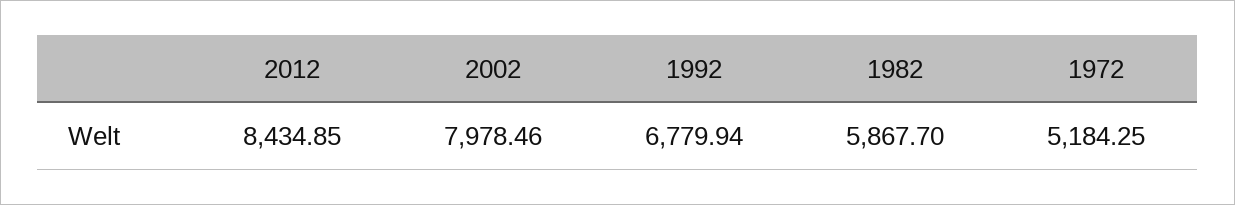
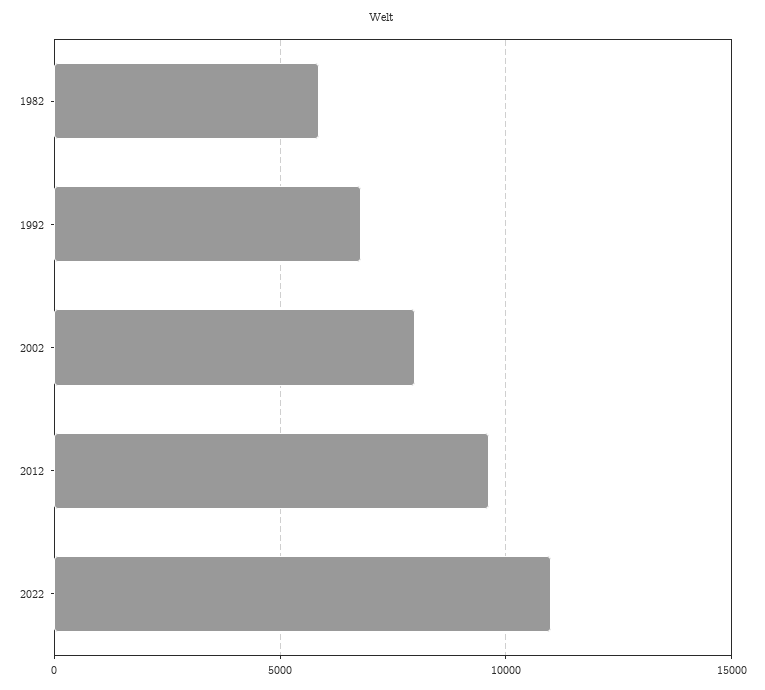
2012: 8434.85 -> 9500
1972: 5184.25 -> none
2022: none -> 11000

